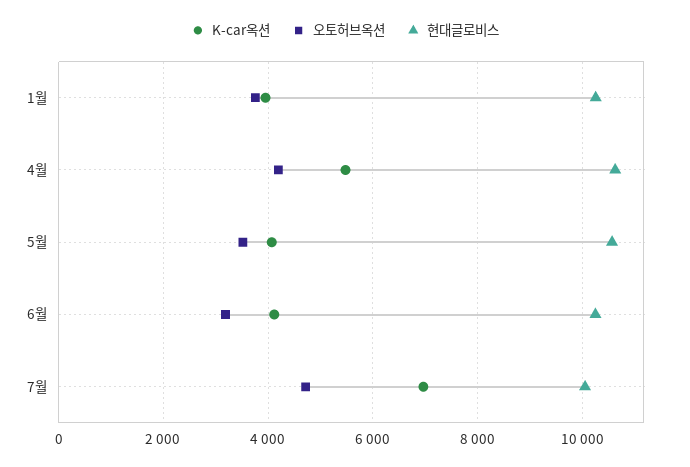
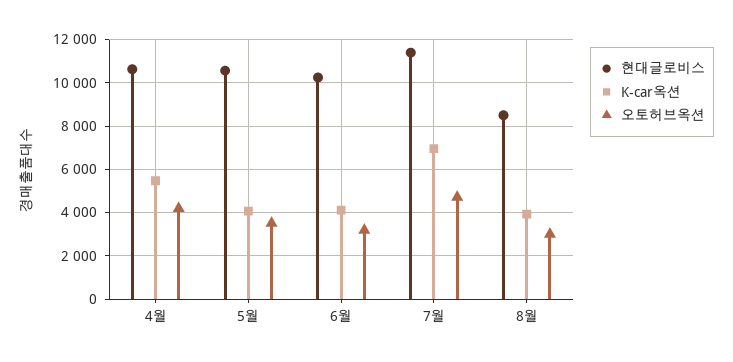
K-car옥션, 1월: 4000 -> none
오토허브옥션, 1월: 3800 -> none
현대글로비스, 1월: 10200 -> none
현대글로비스, 7월: 10000 -> 11500
현대글로비스, 8월: none -> 8500
K-car옥션, 8월: none -> 4000
오토허브옥션, 8월: none -> 3000

